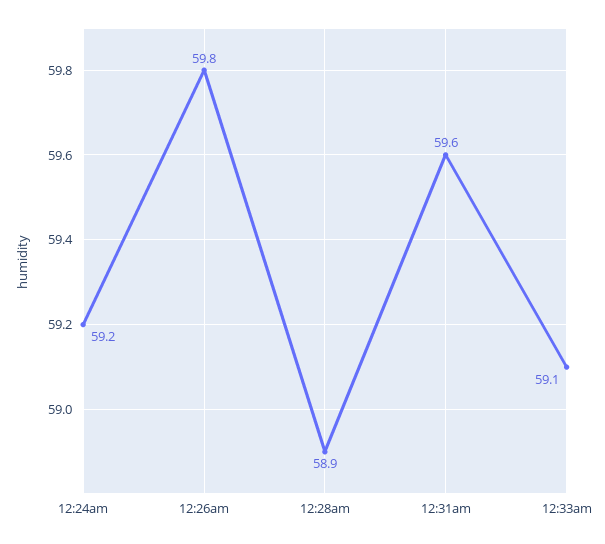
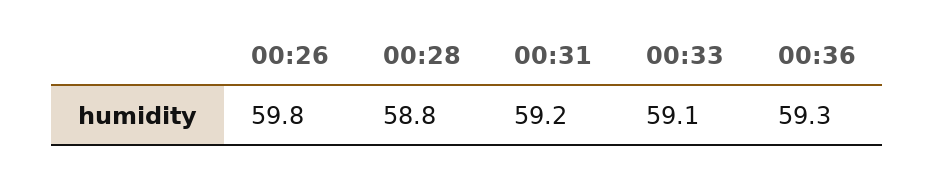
12:24am: 59.2 -> none
12:28am: 58.9 -> 58.8
12:31am: 59.6 -> 59.2
00:36: none -> 59.3

